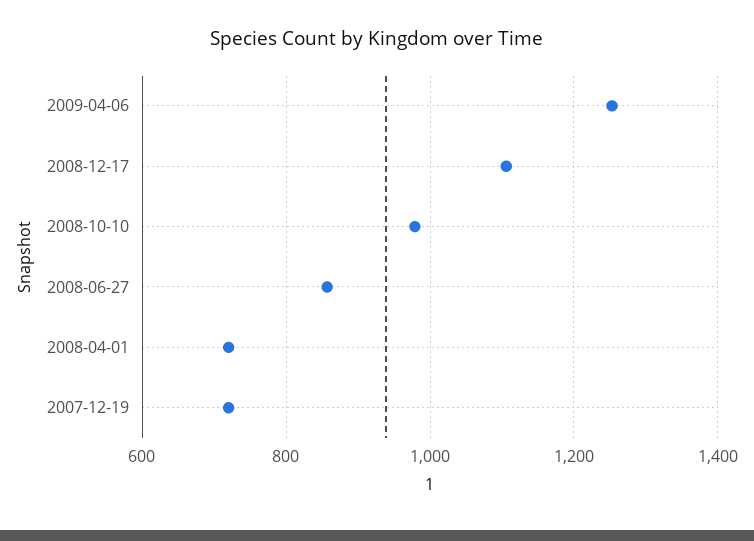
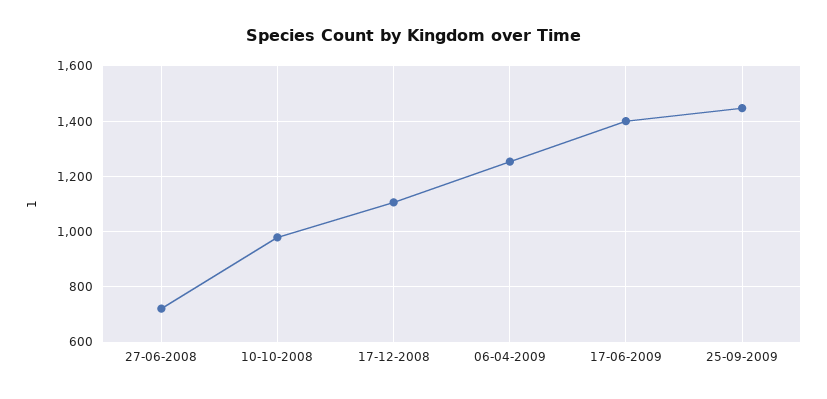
2008-06-27: 860 -> 725
2008-04-01: 720 -> none
2007-12-19: 720 -> none
17-06-2009: none -> 1400
25-09-2009: none -> 1450

